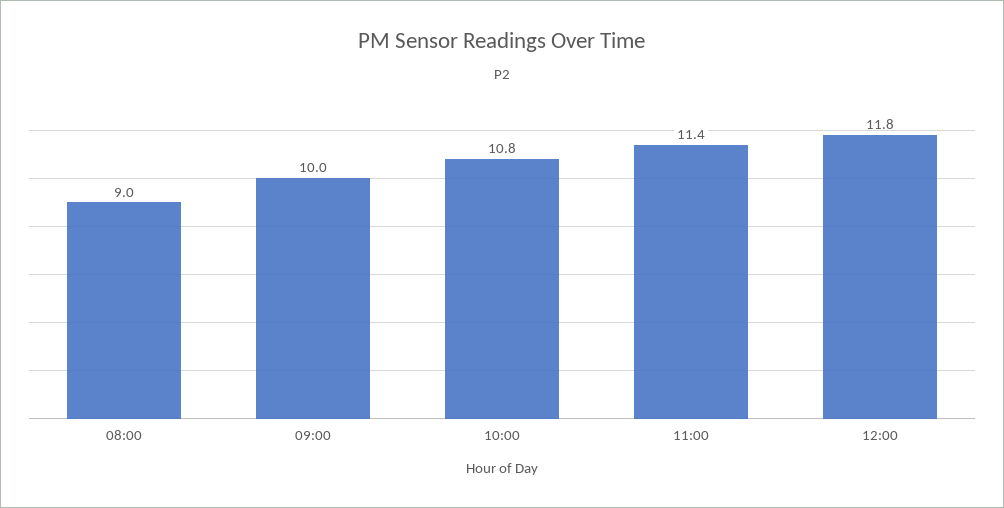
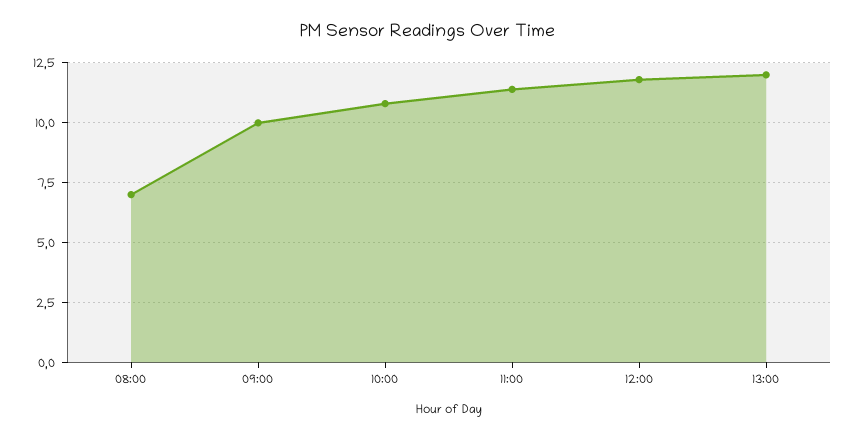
08:00: 9 -> 7
13:00: none -> 12

